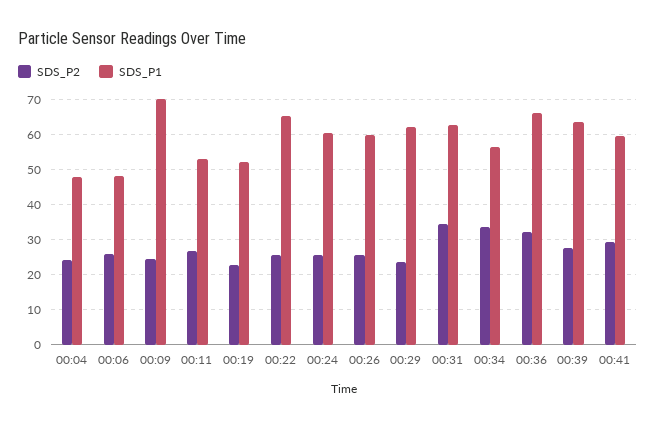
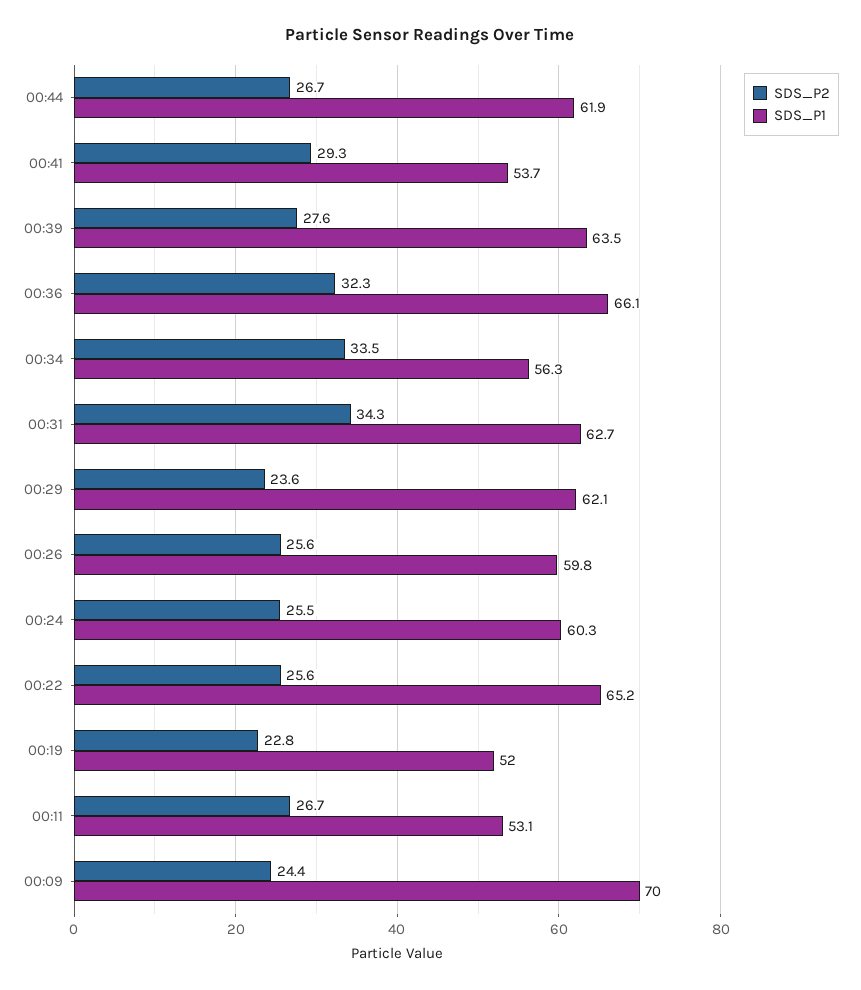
SDS_P2, 00:04: 24 -> none
SDS_P1, 00:04: 48 -> none
SDS_P2, 00:06: 26 -> none
SDS_P1, 00:06: 48 -> none
SDS_P1, 00:41: 60 -> 53.7
SDS_P2, 00:44: none -> 26.7
SDS_P1, 00:44: none -> 61.9

